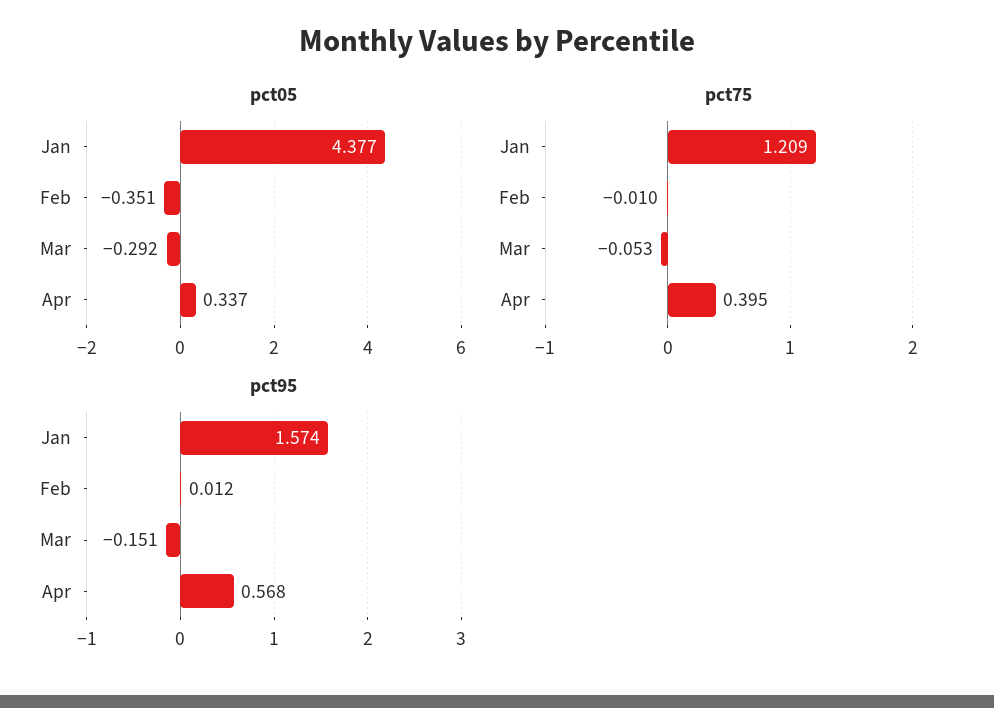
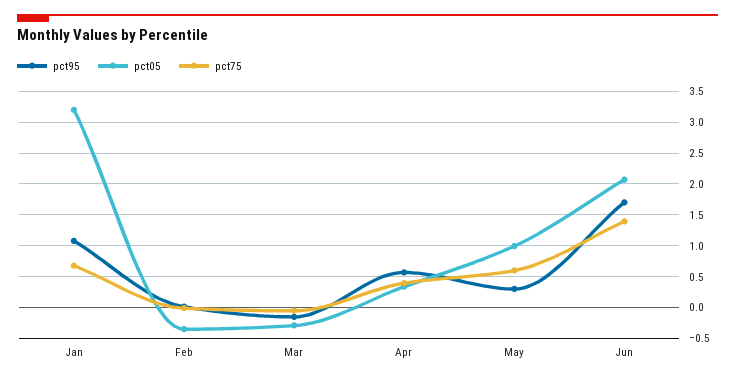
pct05, Jan: 4.377 -> 3.2
pct75, Jan: 1.209 -> 0.7
pct95, Jan: 1.574 -> 1.1
pct95, May: none -> 0.3
pct05, May: none -> 1
pct75, May: none -> 0.6
pct95, Jun: none -> 1.7
pct05, Jun: none -> 2.1
pct75, Jun: none -> 1.4

